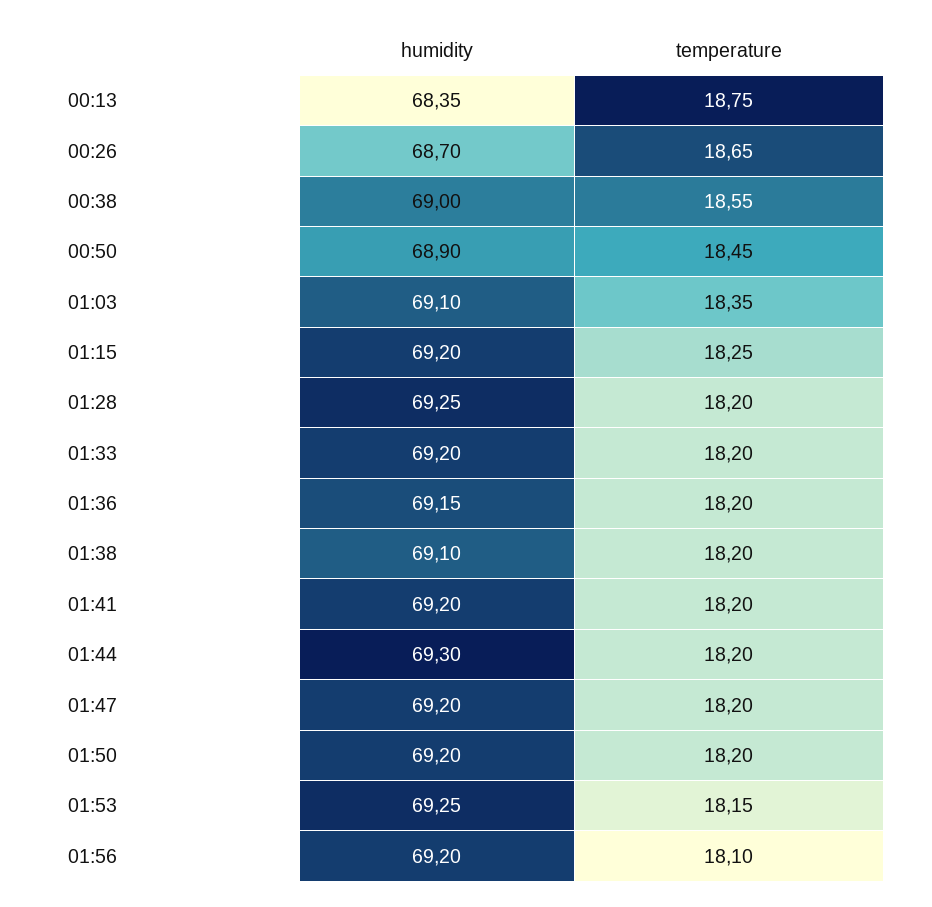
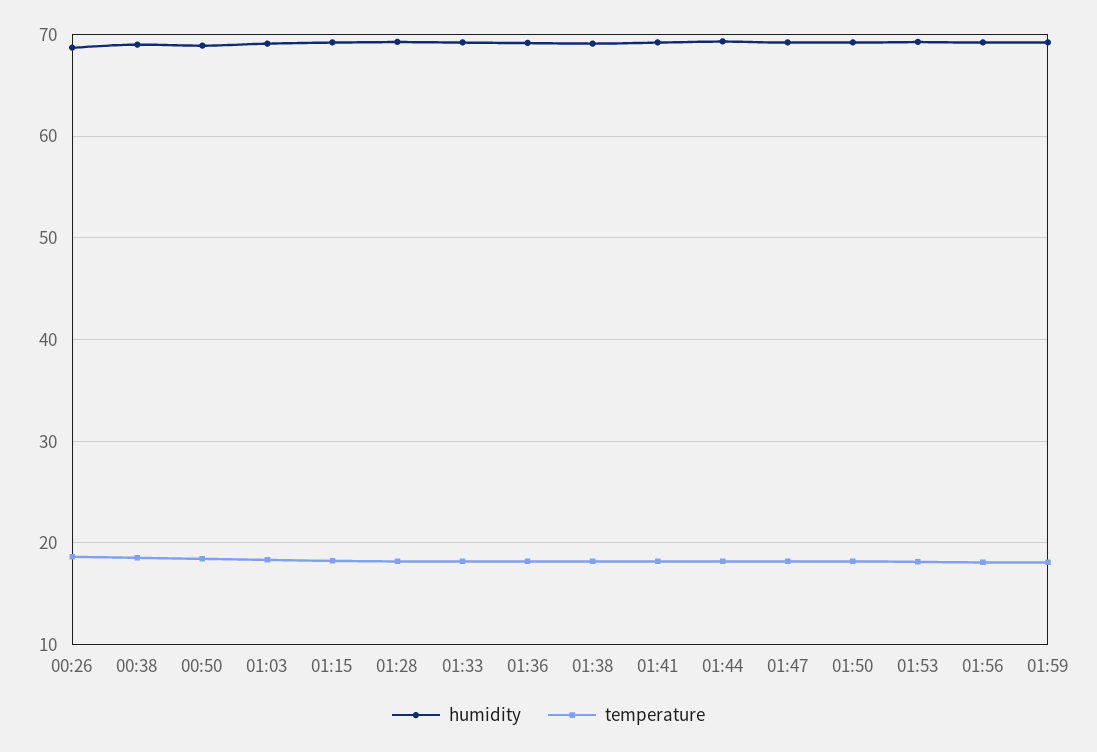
humidity, 00:13: 68.35 -> none
temperature, 00:13: 18.75 -> none
humidity, 01:59: none -> 69
temperature, 01:59: none -> 18

